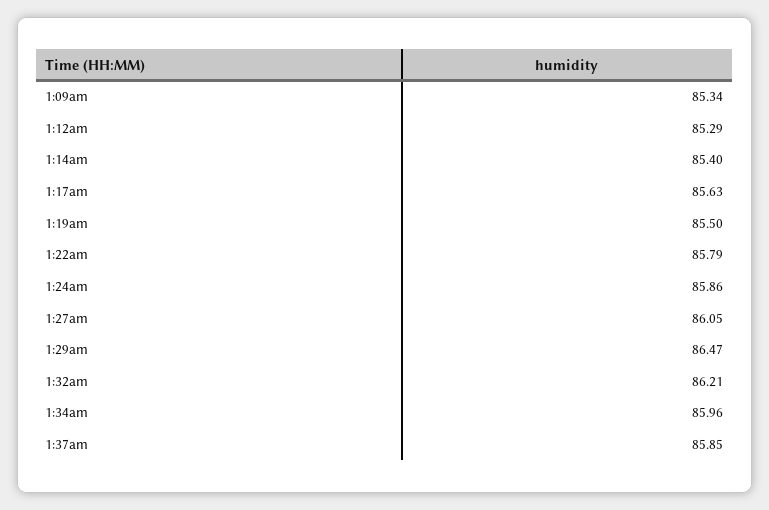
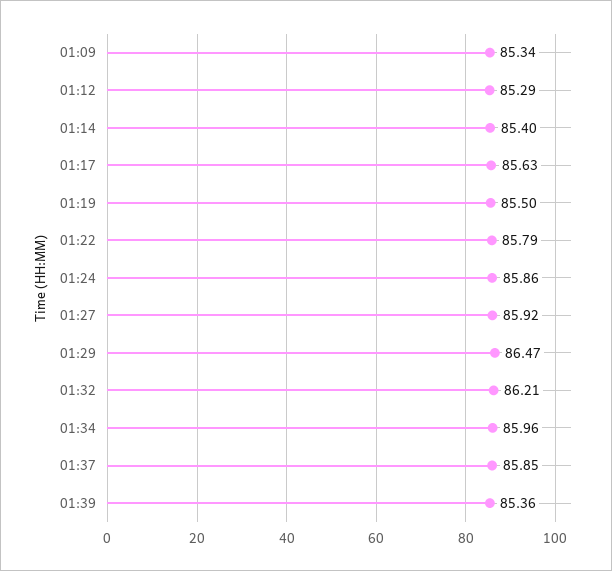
1:27am: 86.05 -> 85.92
01:39: none -> 85.36

